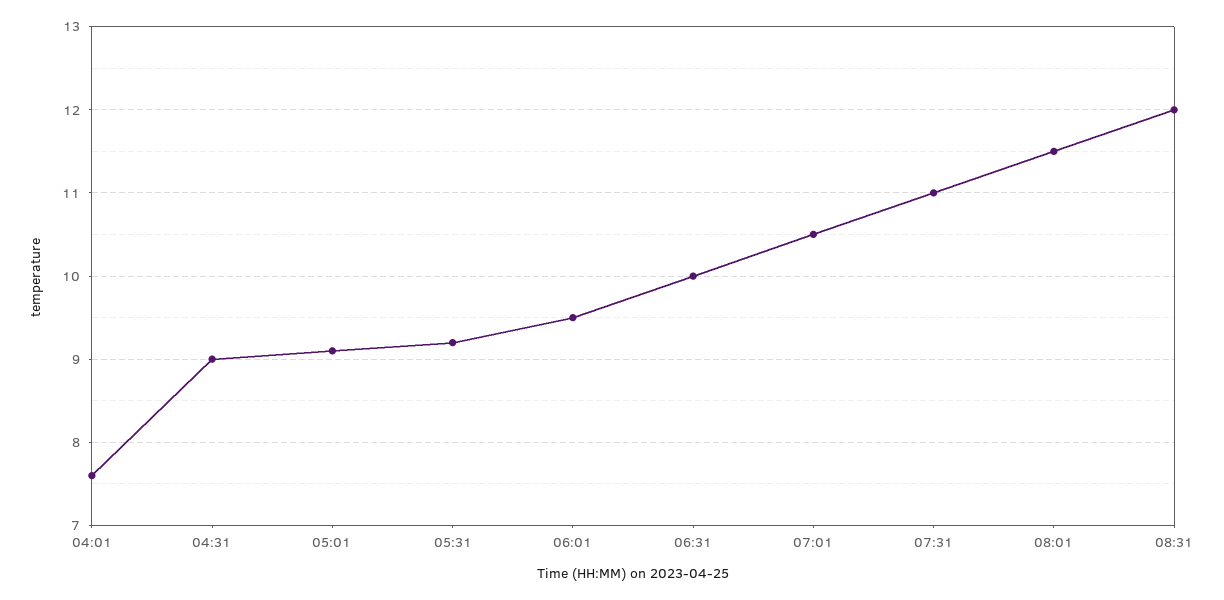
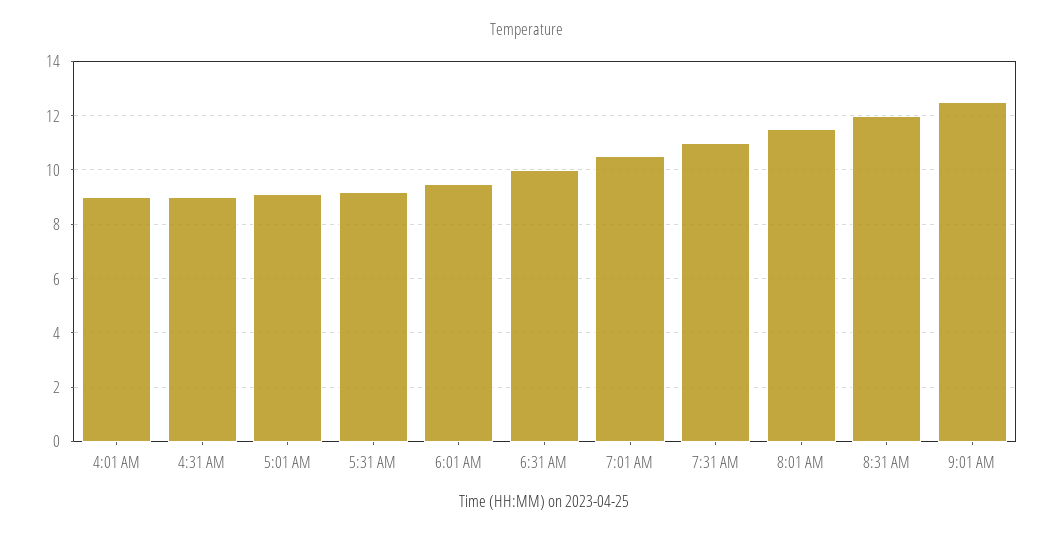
04:01: 7.6 -> 9
9:01 AM: none -> 12.5

